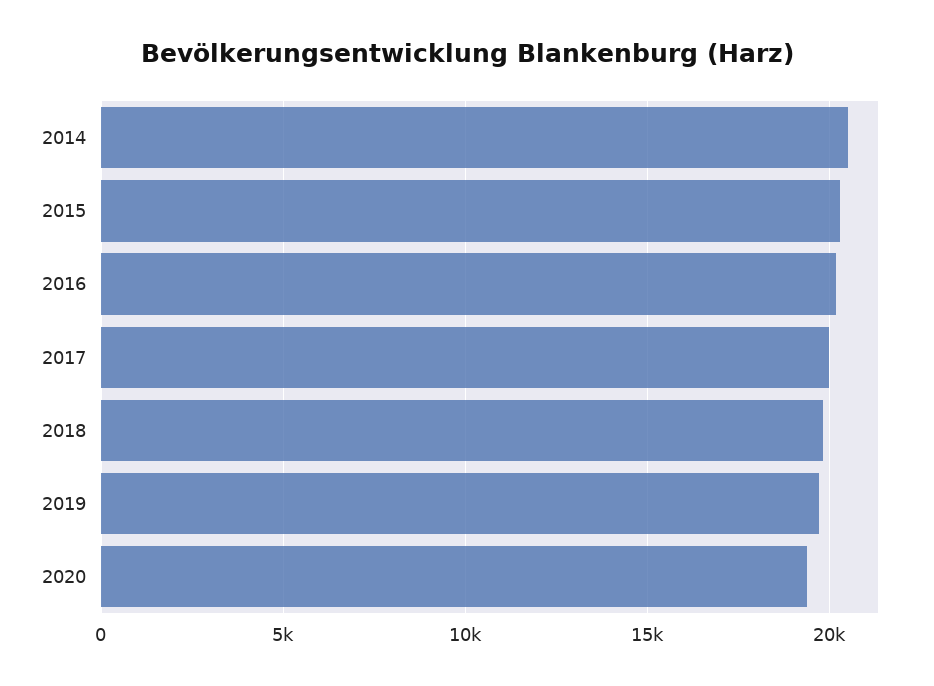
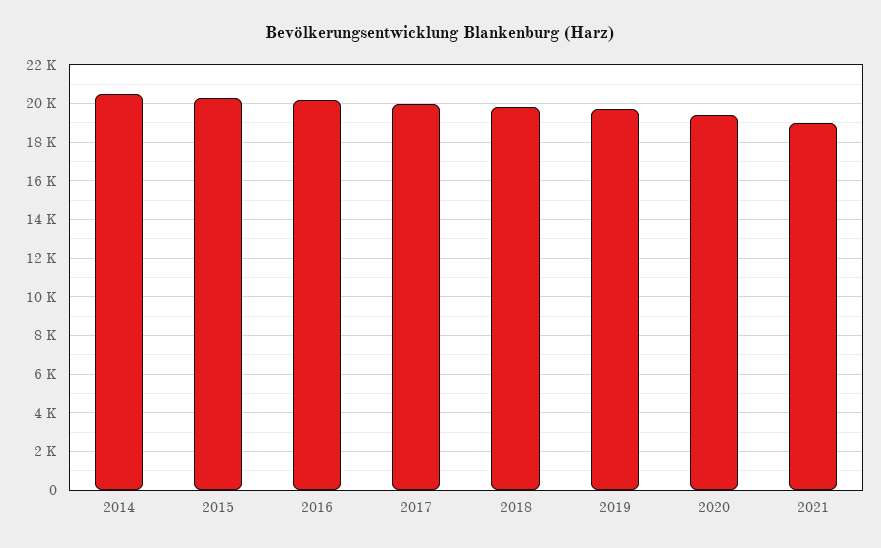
2021: none -> 19000

